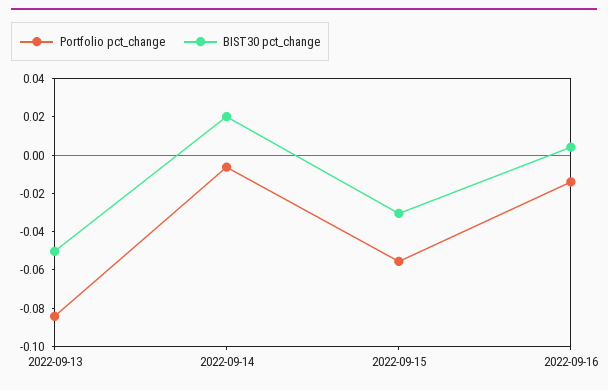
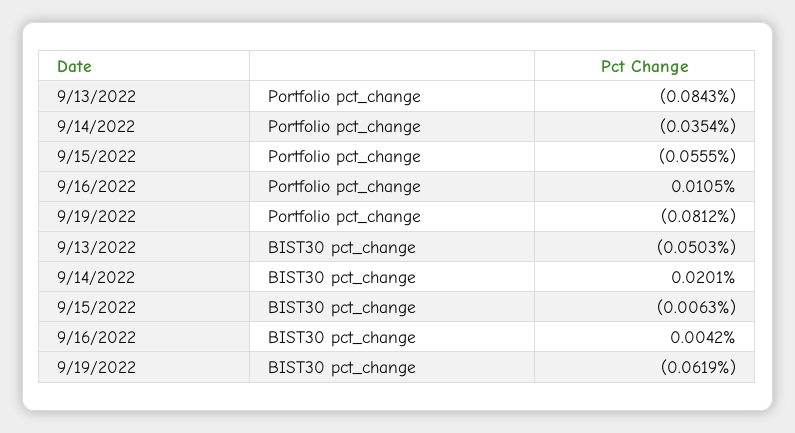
Portfolio pct_change, 2022-09-14: -0.005 -> -0.0354
BIST30 pct_change, 2022-09-15: -0.03 -> -0.0063
Portfolio pct_change, 2022-09-16: -0.015 -> 0.0105
Portfolio pct_change, 9/19/2022: none -> -0.0812
BIST30 pct_change, 9/19/2022: none -> -0.0619

